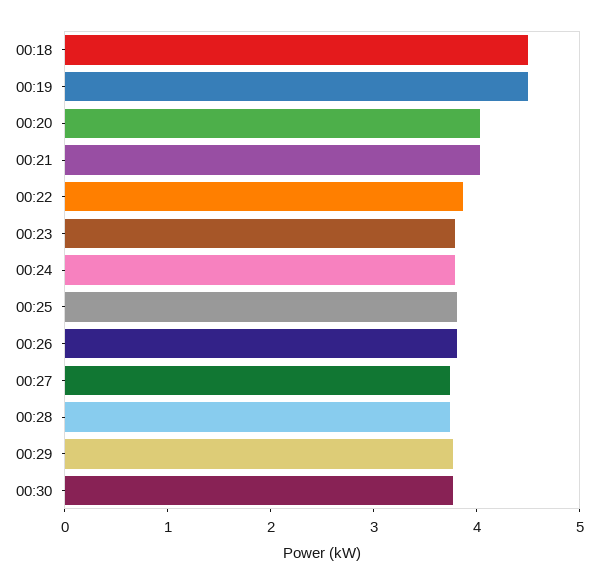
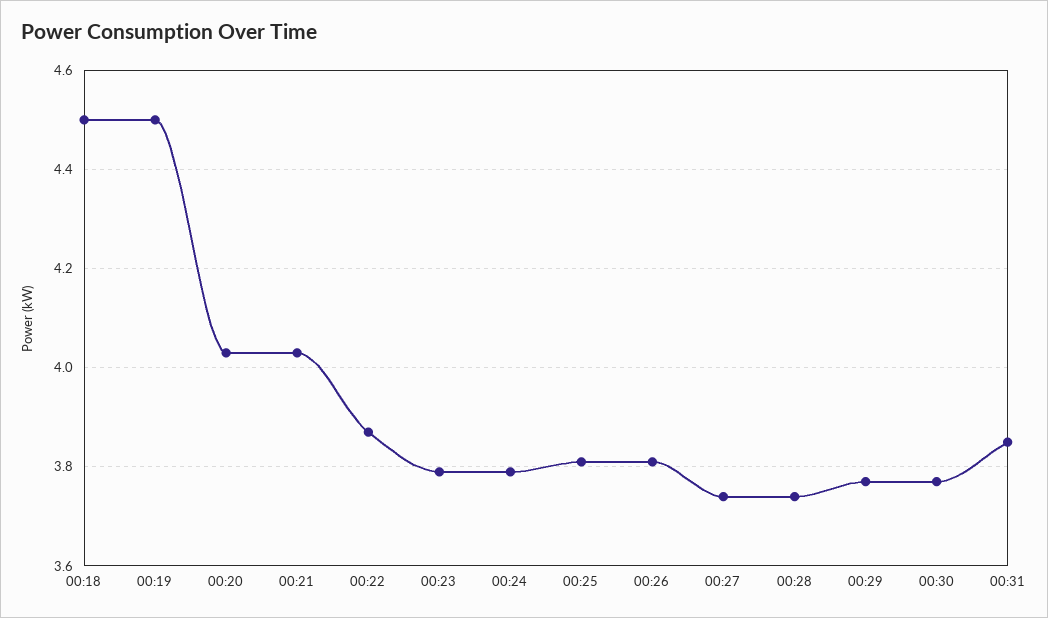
00:31: none -> 3.85

